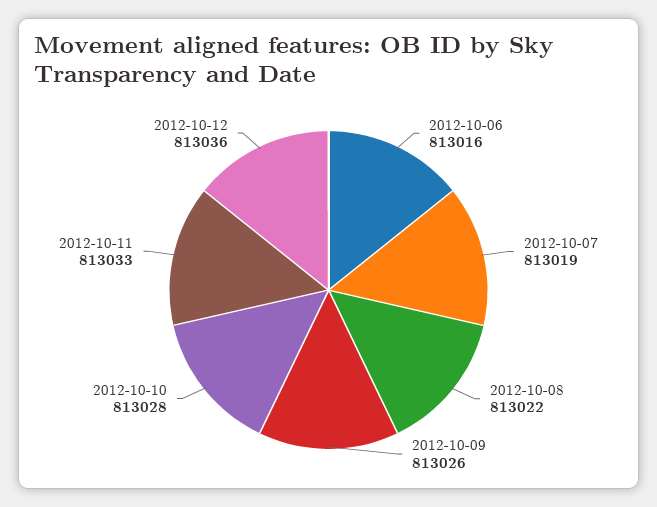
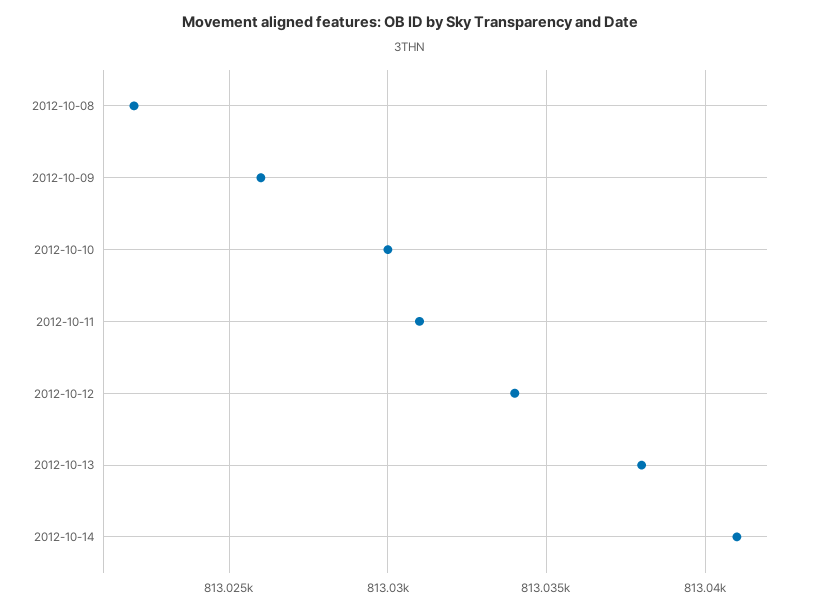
2012-10-06: 813016 -> none
2012-10-07: 813019 -> none
2012-10-10: 813028 -> 813030
2012-10-11: 813033 -> 813031
2012-10-12: 813036 -> 813034
2012-10-13: none -> 813038
2012-10-14: none -> 813041

